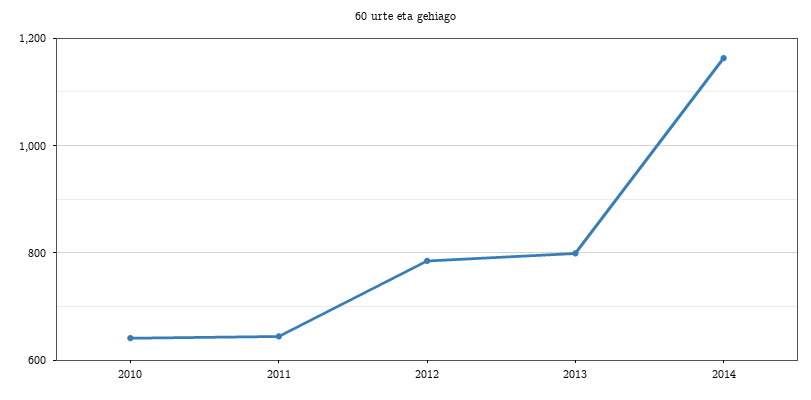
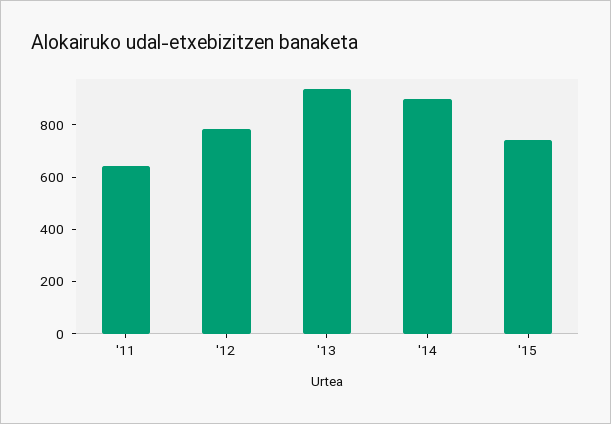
2010: 640 -> none
2013: 800 -> 950
2014: 1160 -> 900
'15: none -> 750

